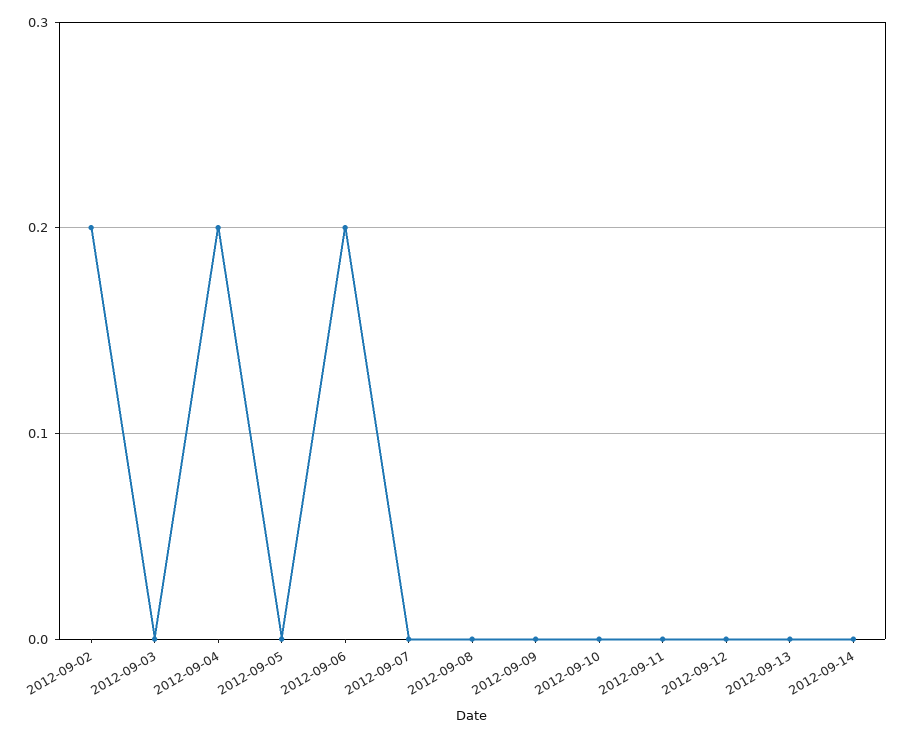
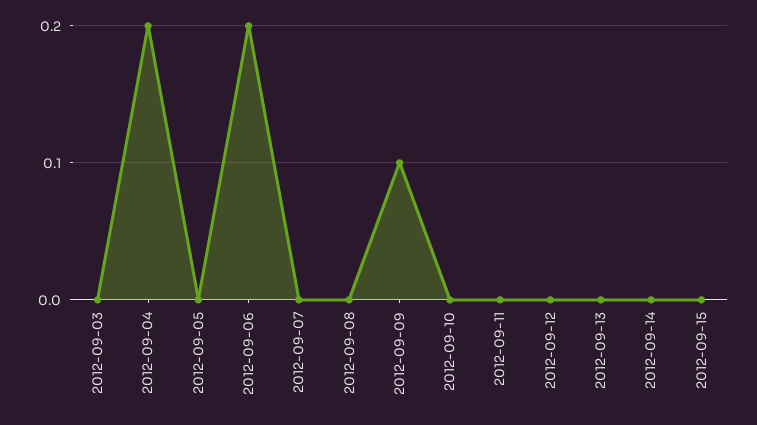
2012-09-02: 0.2 -> none
2012-09-09: 0 -> 0.1
2012-09-15: none -> 0

